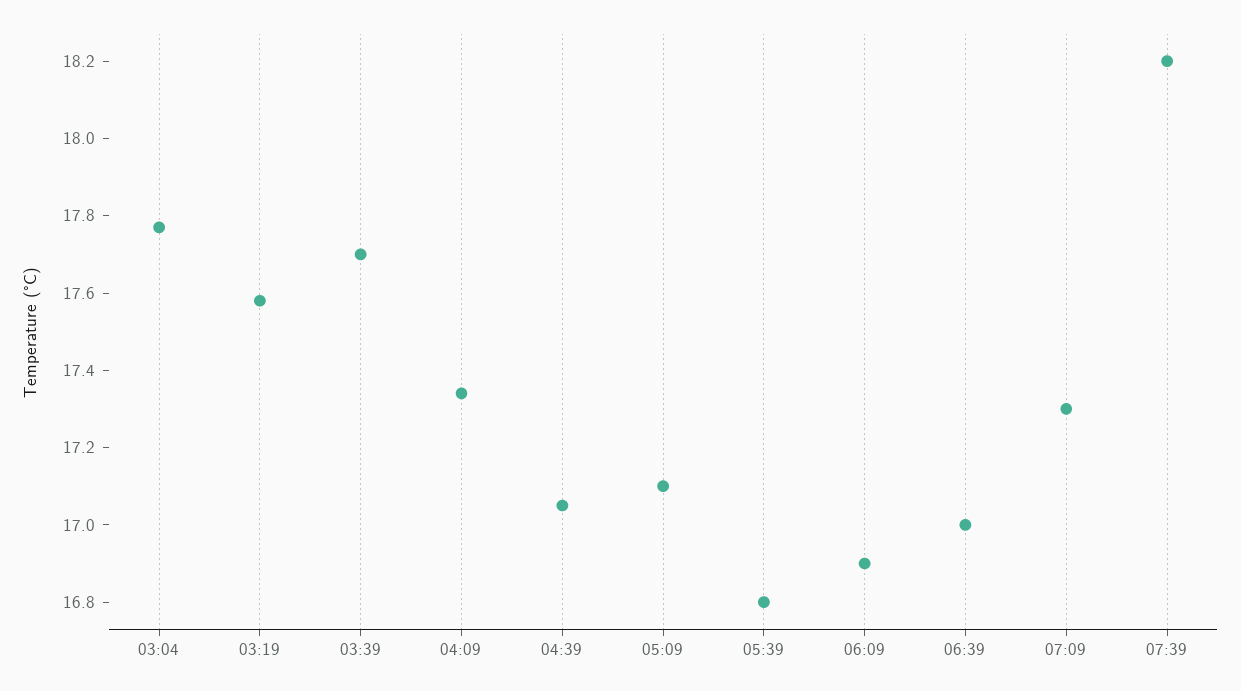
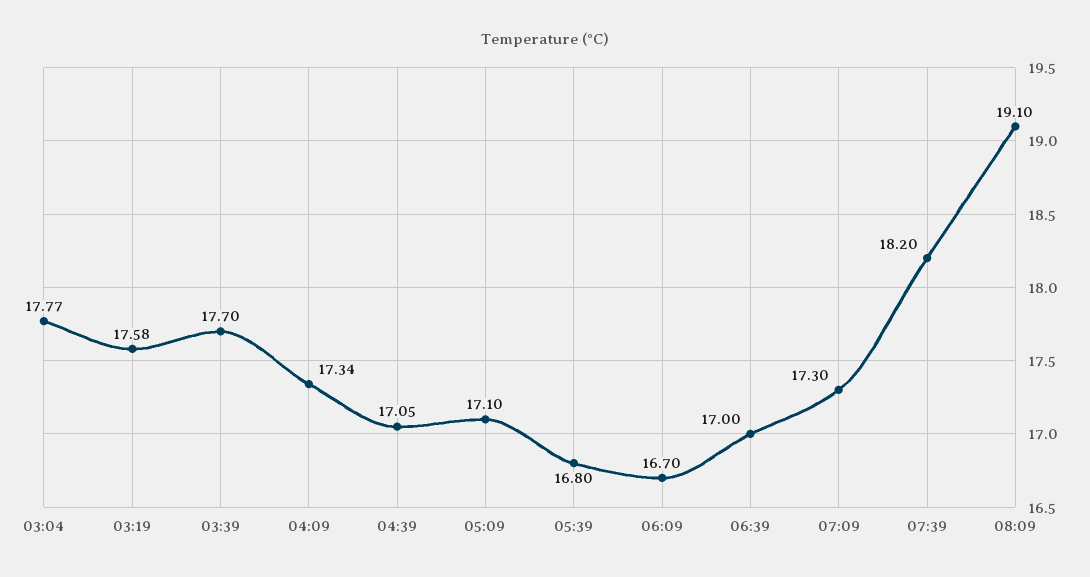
06:09: 16.9 -> 16.7
08:09: none -> 19.1

